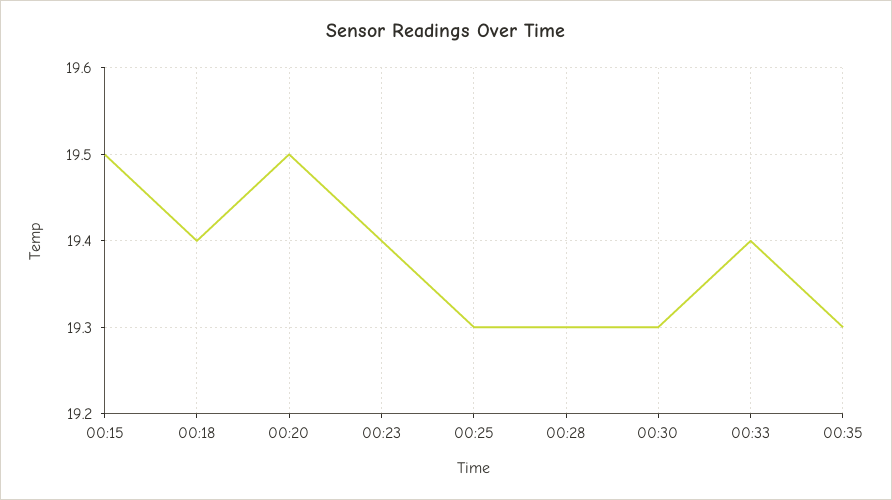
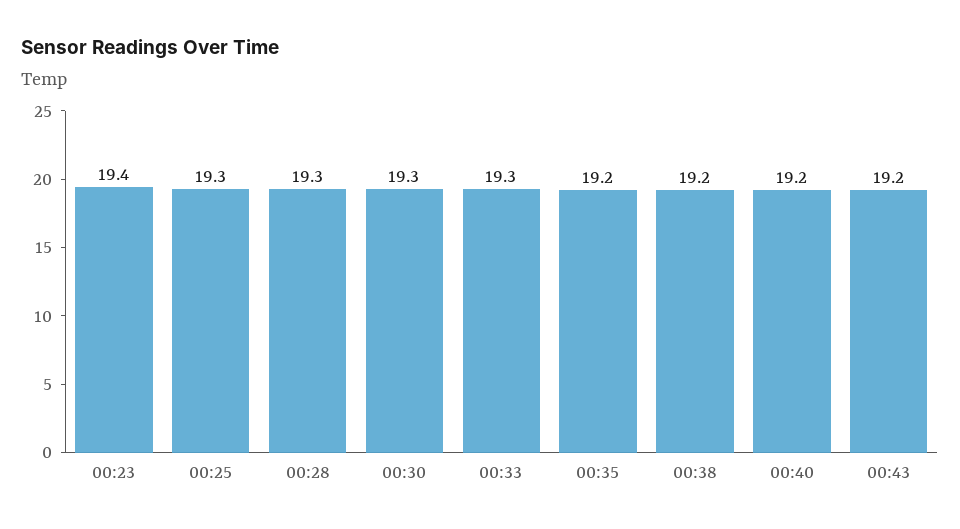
00:15: 19.5 -> none
00:18: 19.4 -> none
00:20: 19.5 -> none
00:33: 19.4 -> 19.3
00:35: 19.3 -> 19.2
00:38: none -> 19.2
00:40: none -> 19.2
00:43: none -> 19.2

